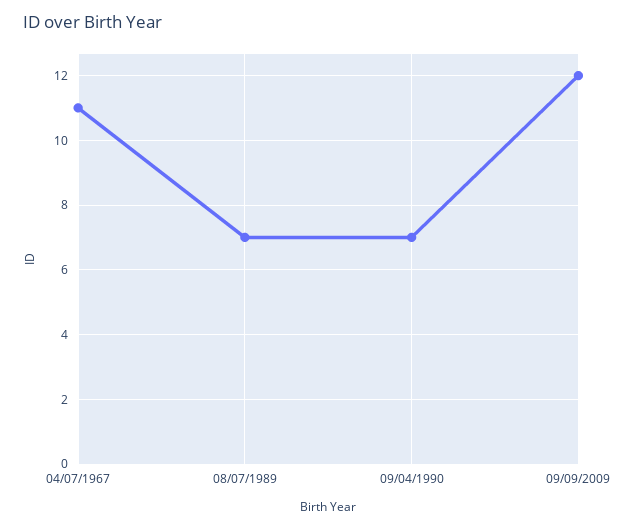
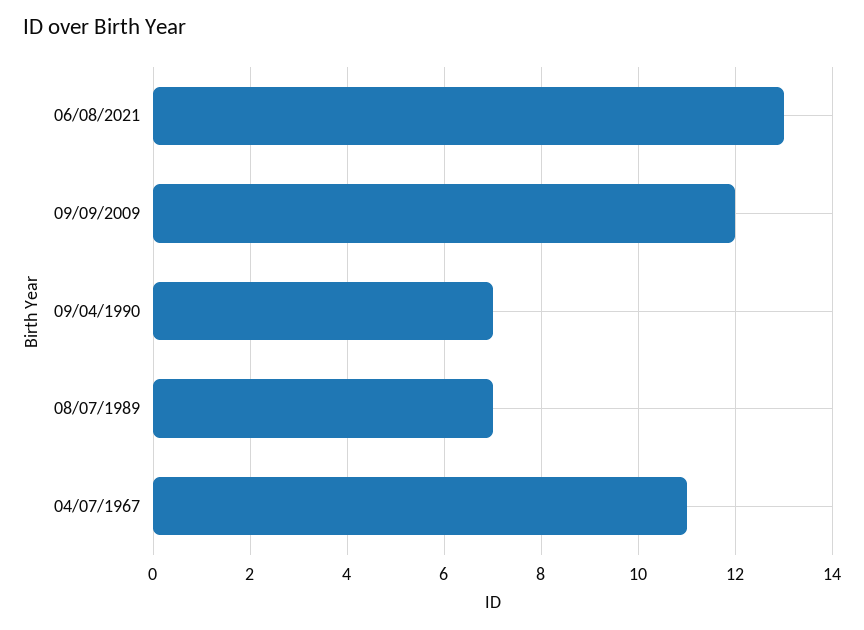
06/08/2021: none -> 13

